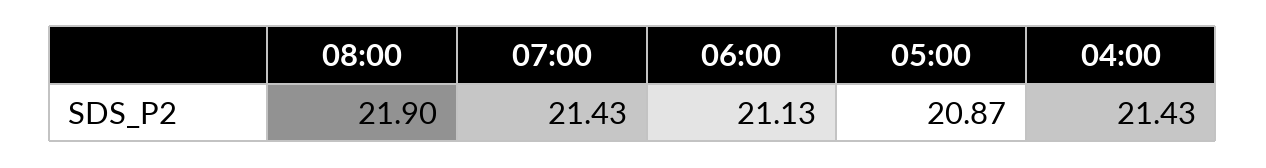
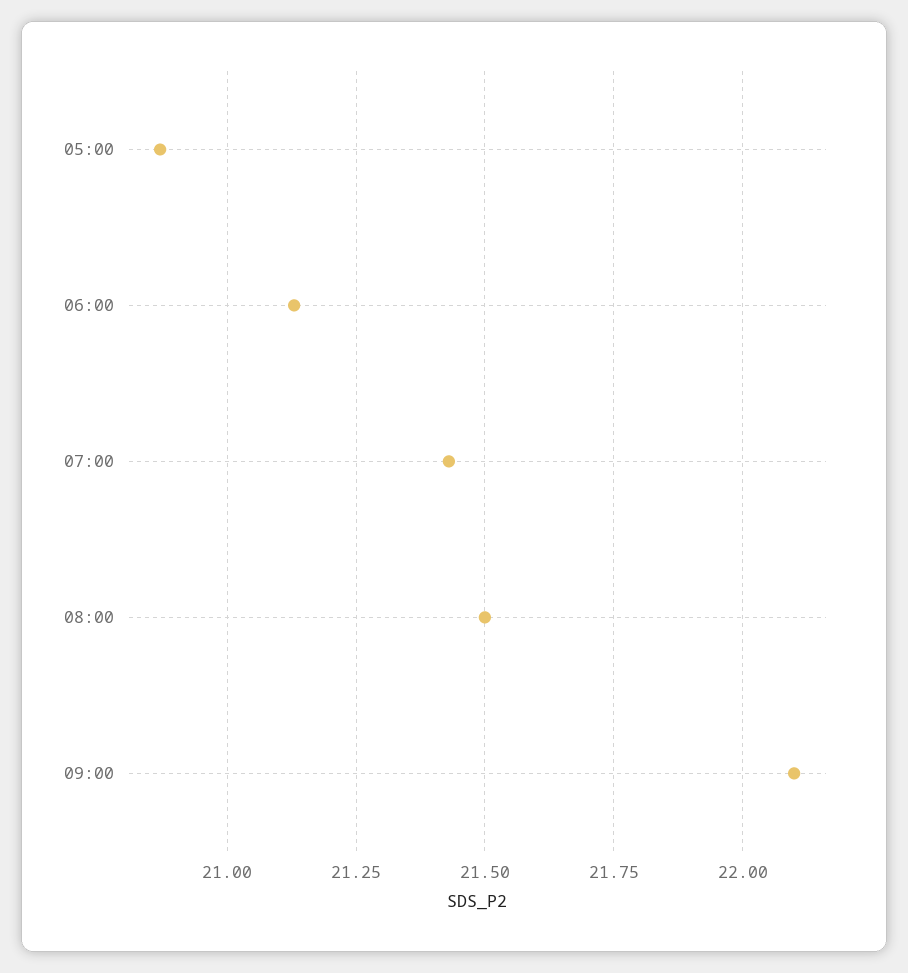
08:00: 21.9 -> 21.5
04:00: 21.43 -> none
09:00: none -> 22.1

